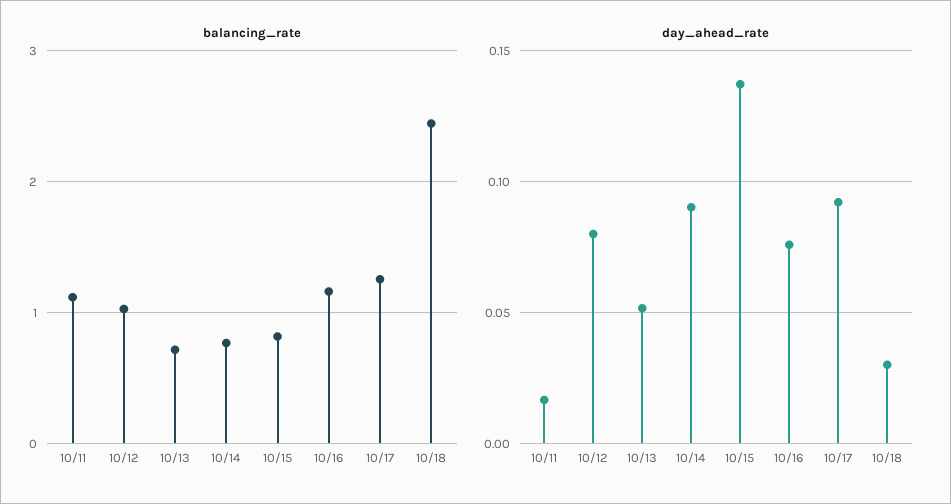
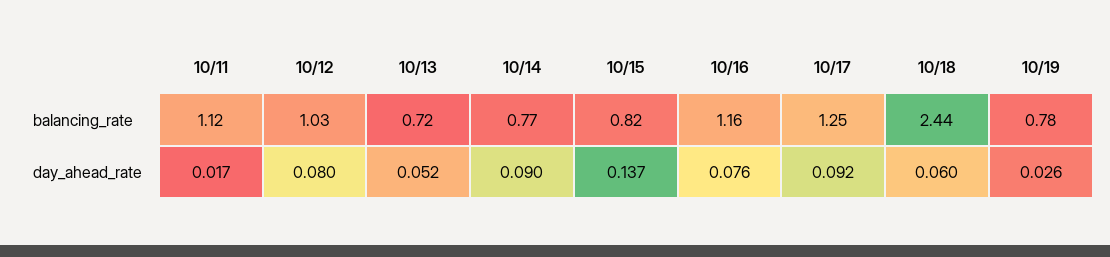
day_ahead_rate, 10/18: 0.03 -> 0.06
balancing_rate, 10/19: none -> 0.78
day_ahead_rate, 10/19: none -> 0.026

